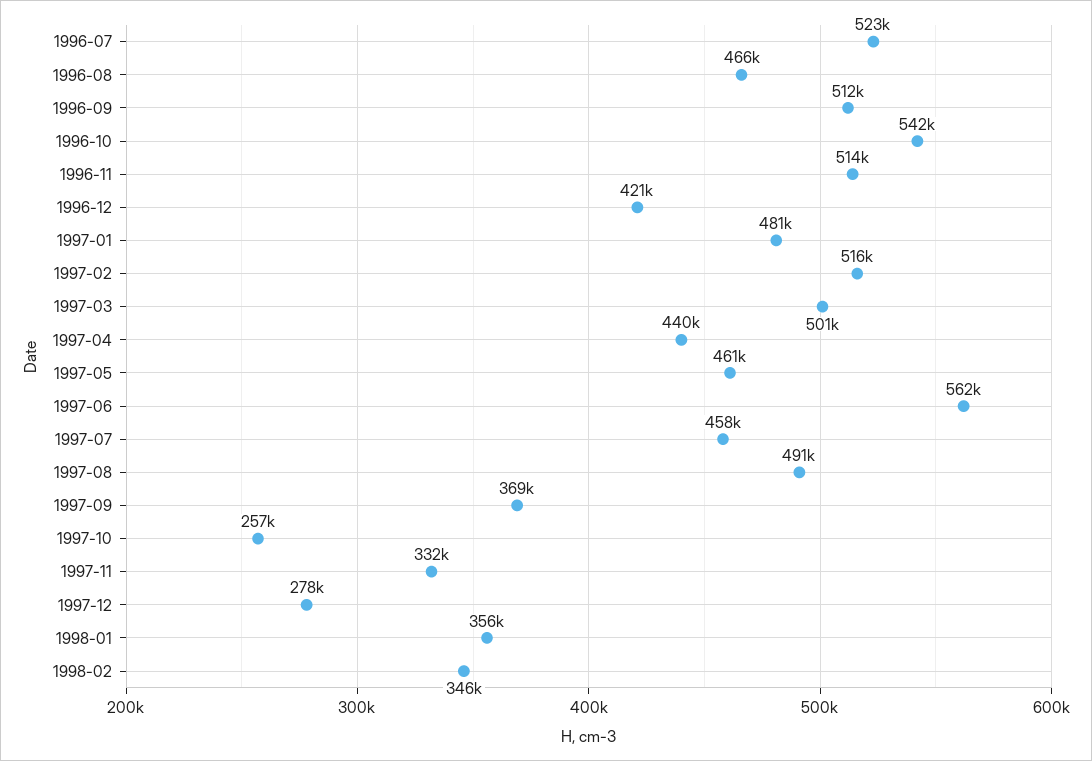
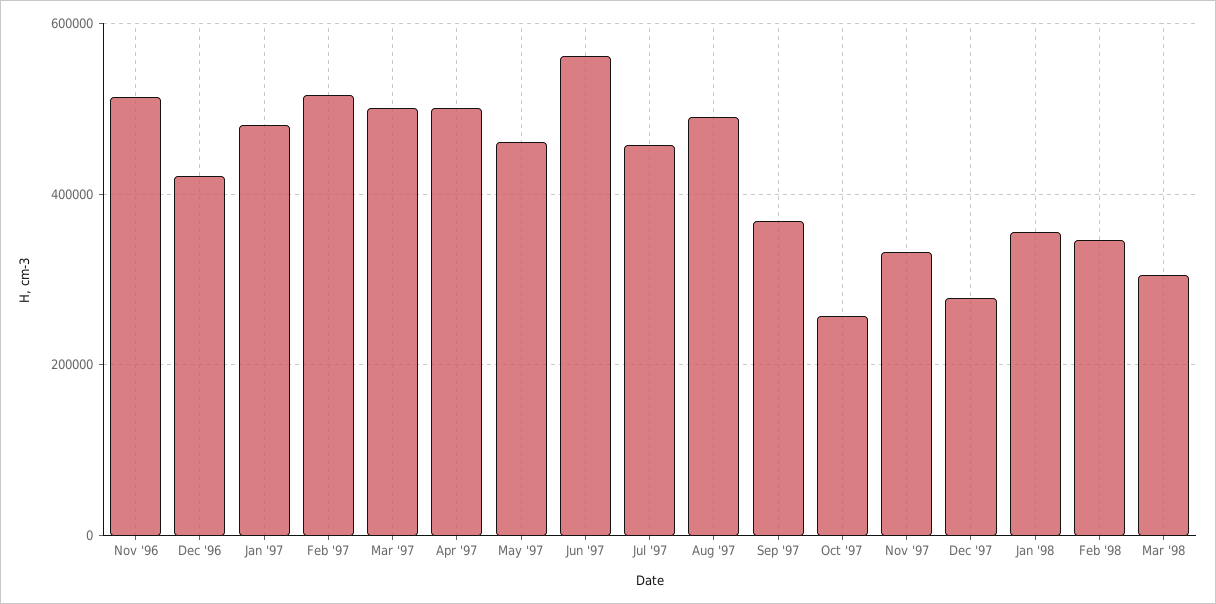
1996-07: 523000 -> none
1996-08: 466000 -> none
1996-09: 512000 -> none
1996-10: 542000 -> none
1997-04: 440000 -> 500000
Mar '98: none -> 300000

